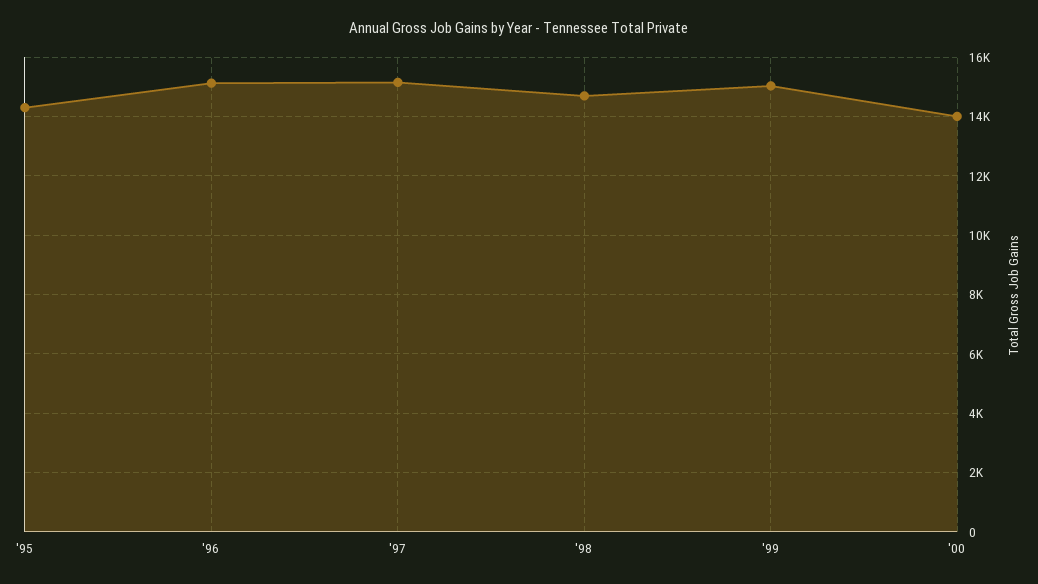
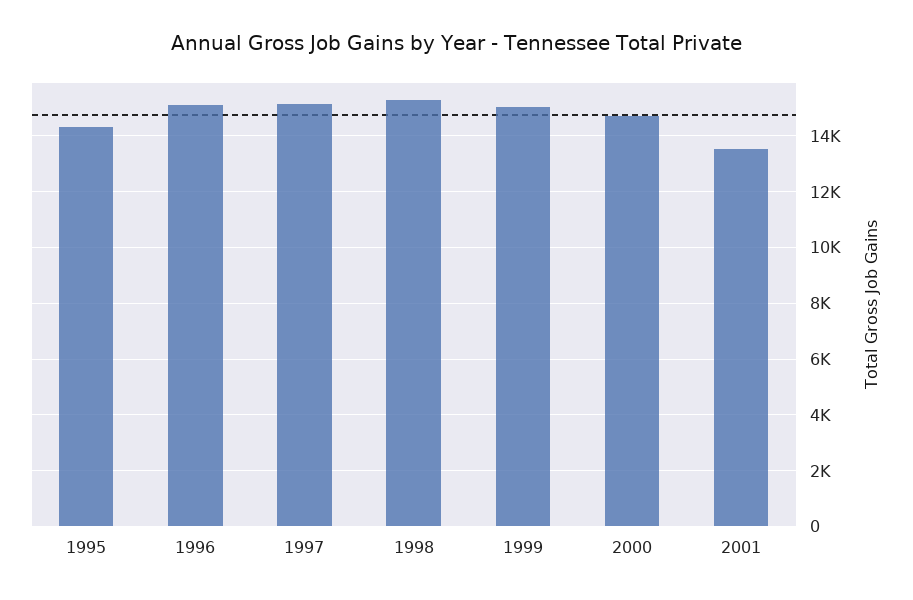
'98: 14750 -> 15250
'00: 14000 -> 14750
2001: none -> 13500

